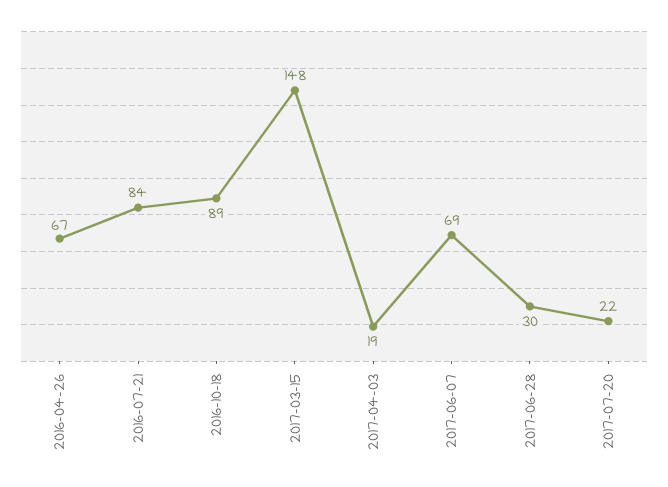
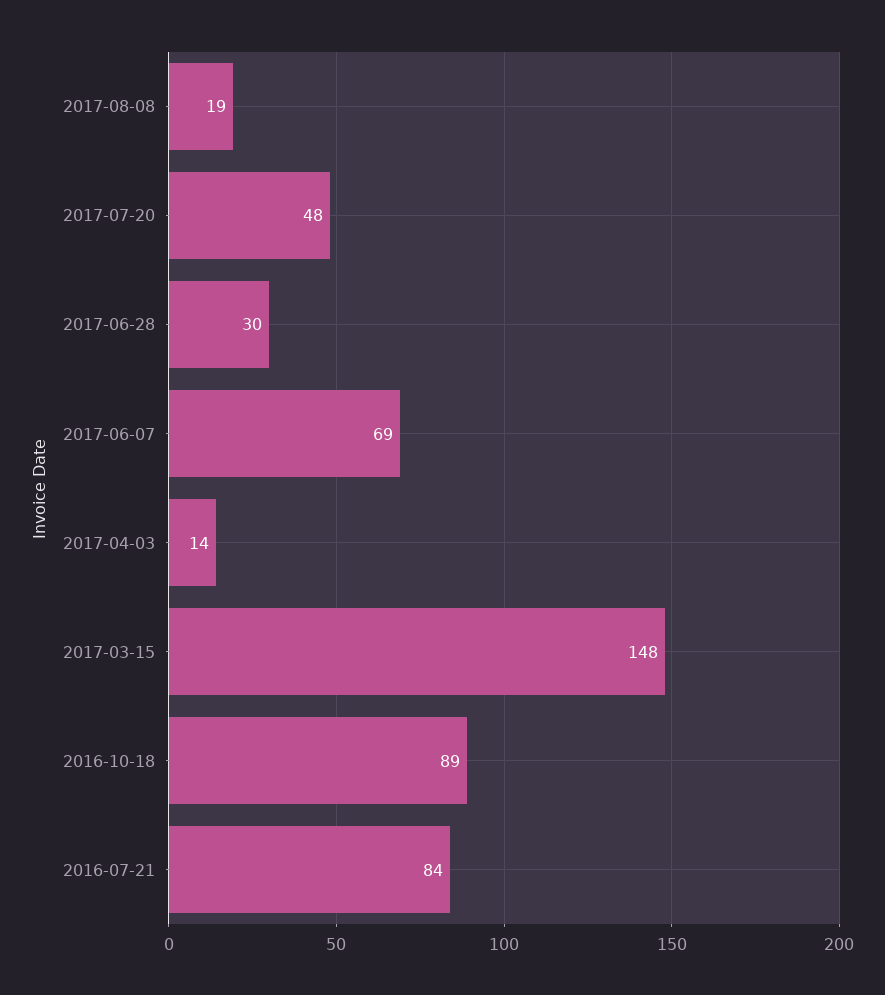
2016-04-26: 67 -> none
2017-04-03: 19 -> 14
2017-07-20: 22 -> 48
2017-08-08: none -> 19

